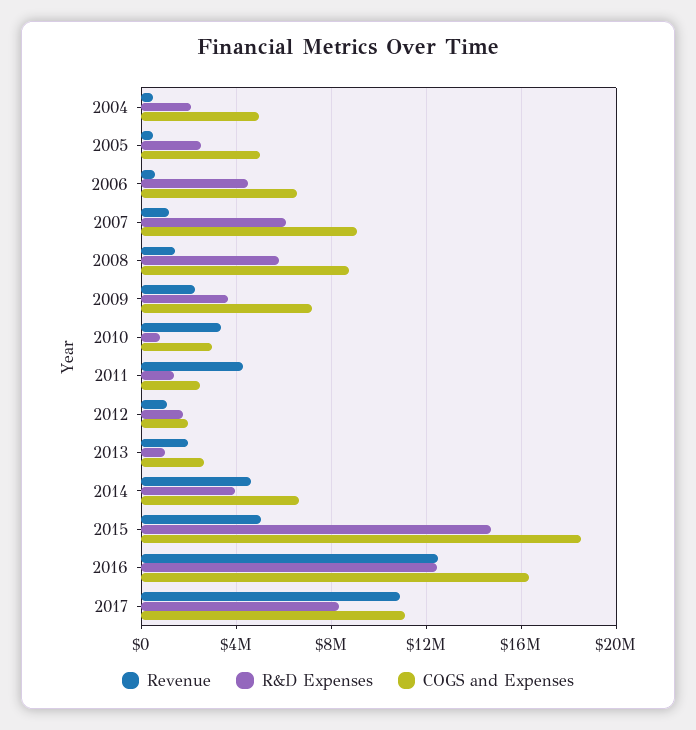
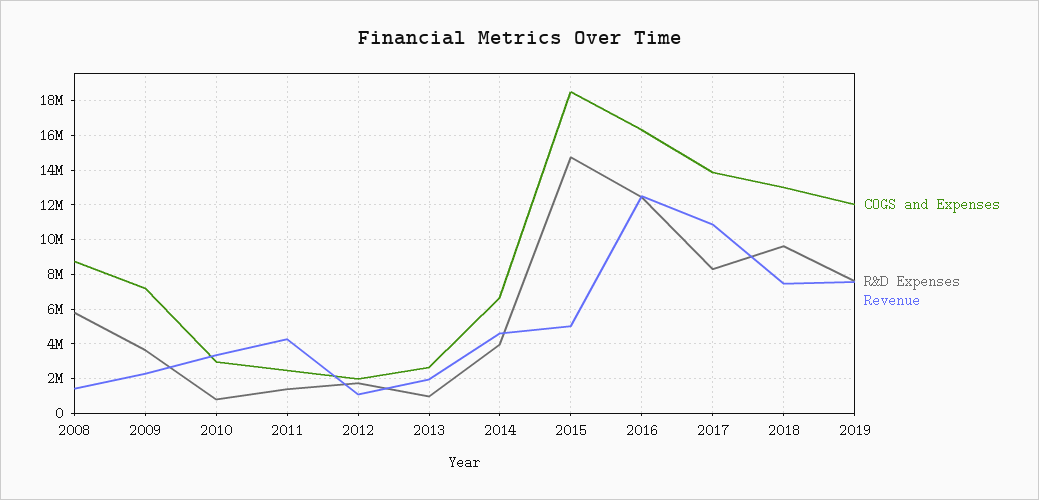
Revenue, 2004: 500000 -> none
R&D Expenses, 2004: 2000000 -> none
COGS and Expenses, 2004: 5000000 -> none
Revenue, 2005: 500000 -> none
R&D Expenses, 2005: 2500000 -> none
COGS and Expenses, 2005: 5000000 -> none
Revenue, 2006: 500000 -> none
R&D Expenses, 2006: 4500000 -> none
COGS and Expenses, 2006: 6500000 -> none
Revenue, 2007: 1000000 -> none
R&D Expenses, 2007: 6000000 -> none
COGS and Expenses, 2007: 9000000 -> none
COGS and Expenses, 2017: 11000000 -> 14000000
COGS and Expenses, 2018: none -> 13000000
R&D Expenses, 2018: none -> 9500000
Revenue, 2018: none -> 7500000
COGS and Expenses, 2019: none -> 12000000
R&D Expenses, 2019: none -> 7500000
Revenue, 2019: none -> 7500000

